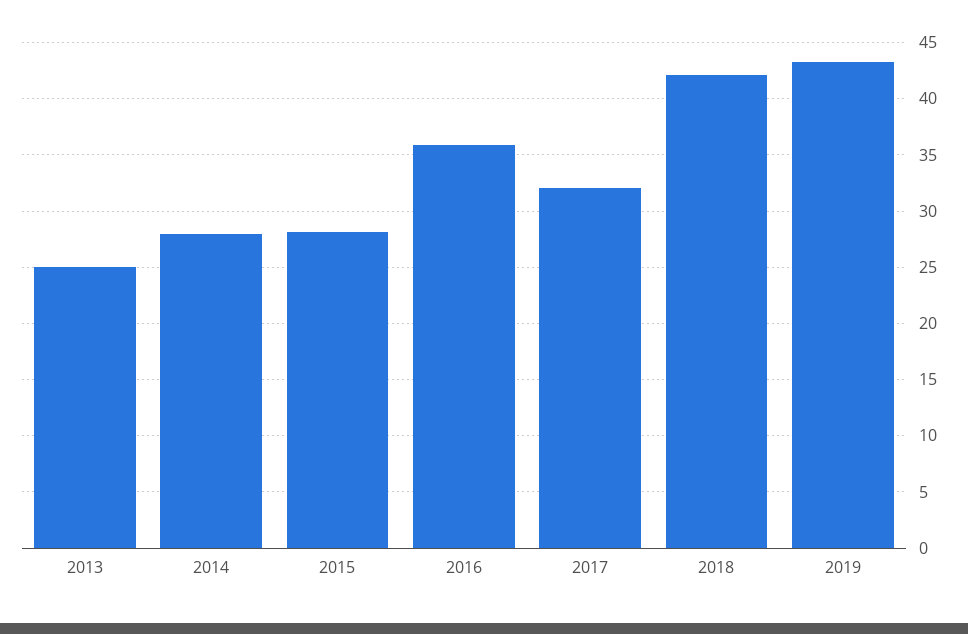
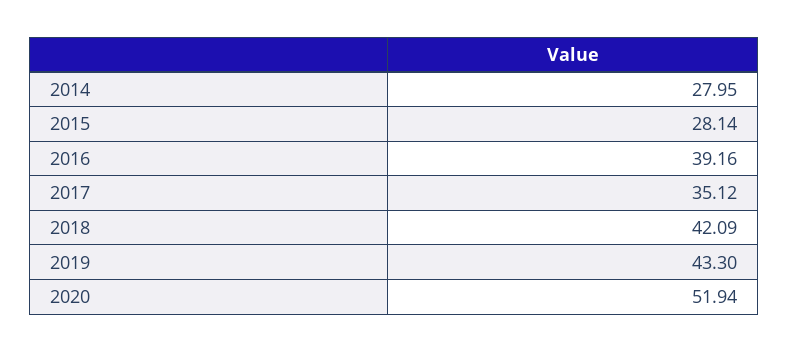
2013: 25 -> none
2016: 36 -> 39.16
2017: 32 -> 35.12
2020: none -> 51.94

